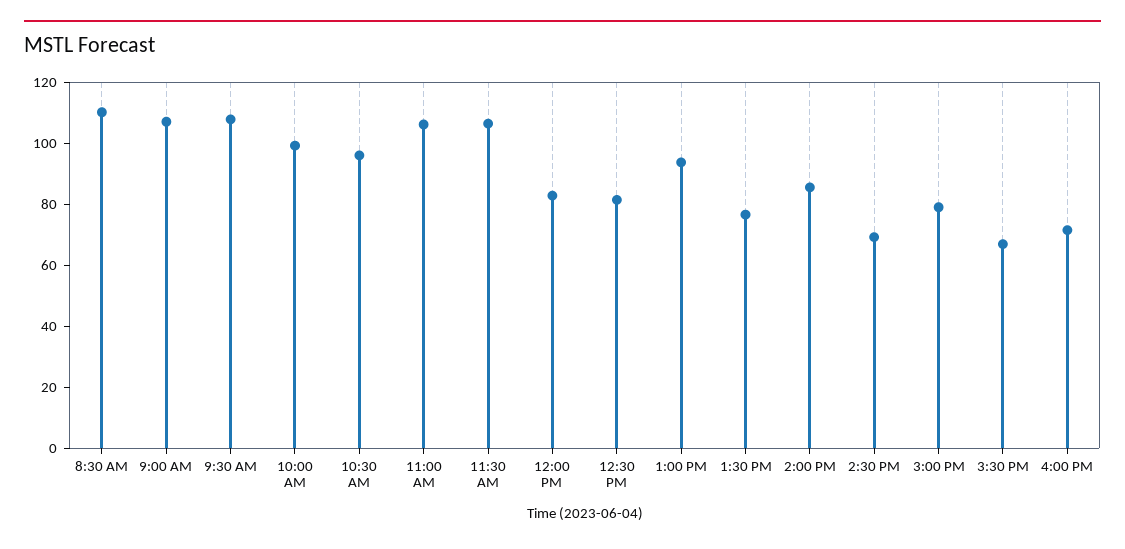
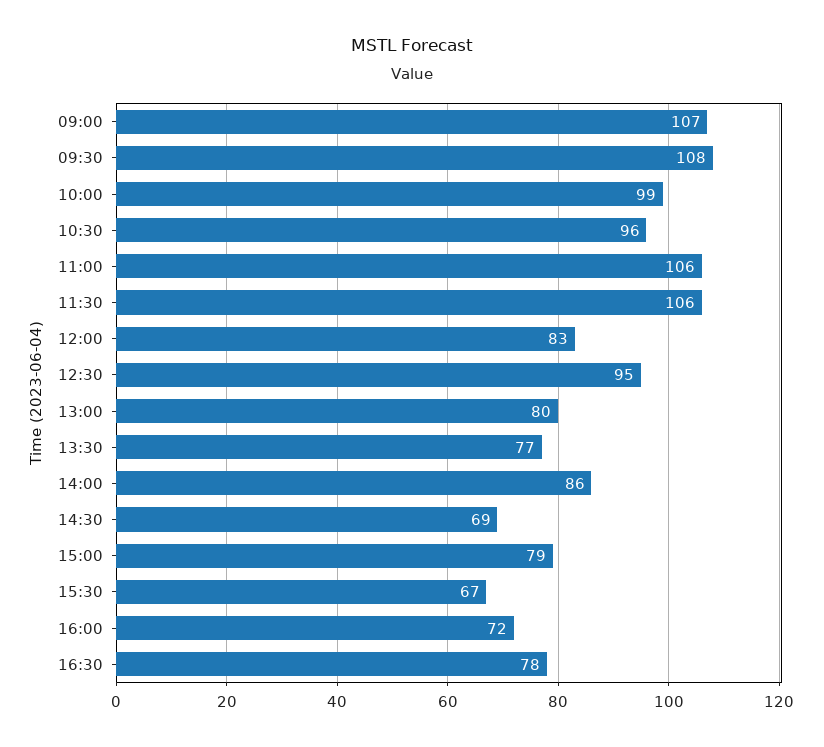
8:30 AM: 110 -> none
12:30 PM: 80 -> 95
1:00 PM: 95 -> 80
16:30: none -> 78

